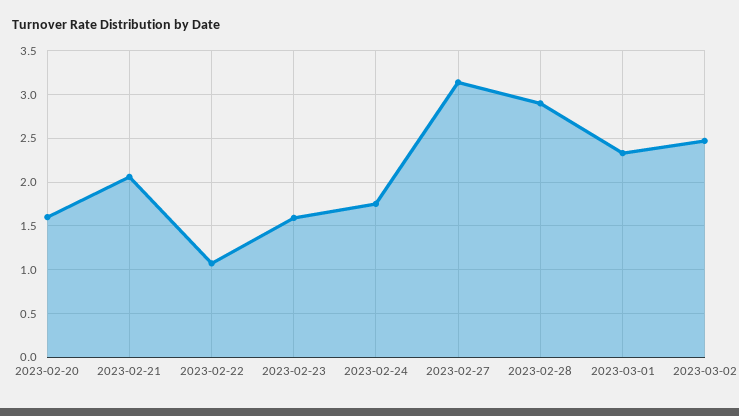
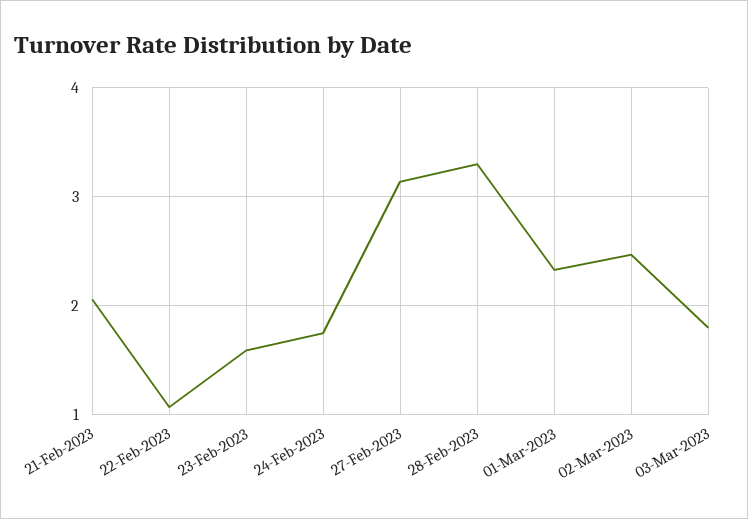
2023-02-20: 1.6 -> none
2023-02-28: 2.9 -> 3.3
03-Mar-2023: none -> 1.8

